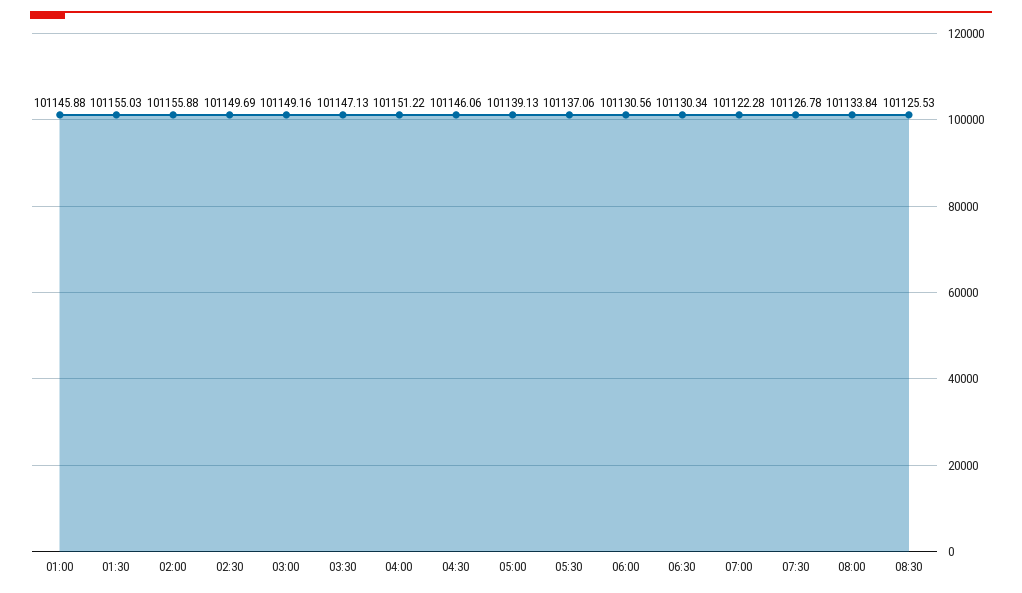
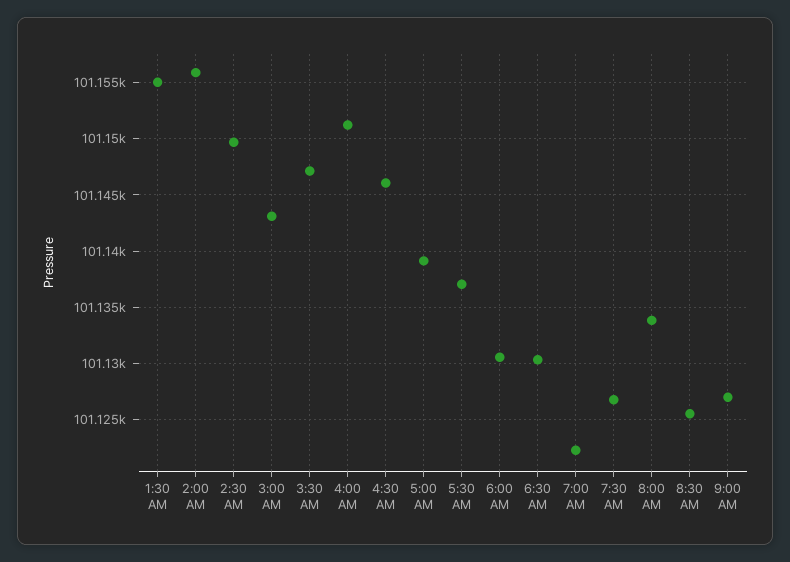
01:00: 101145.88 -> none
03:00: 101149.16 -> 101143
9:00 AM: none -> 101127

